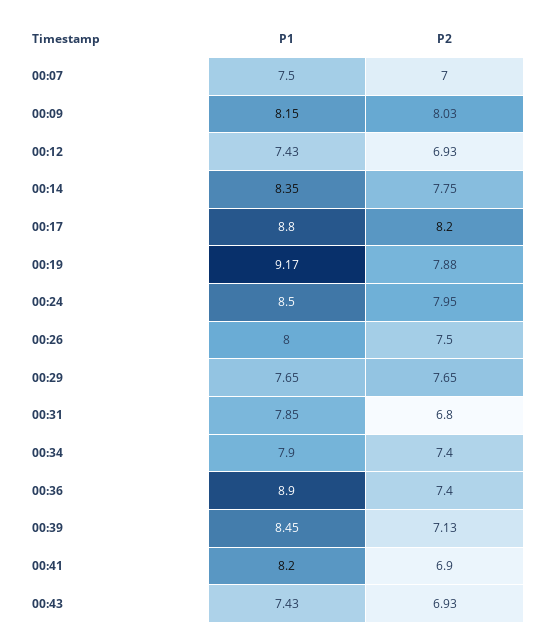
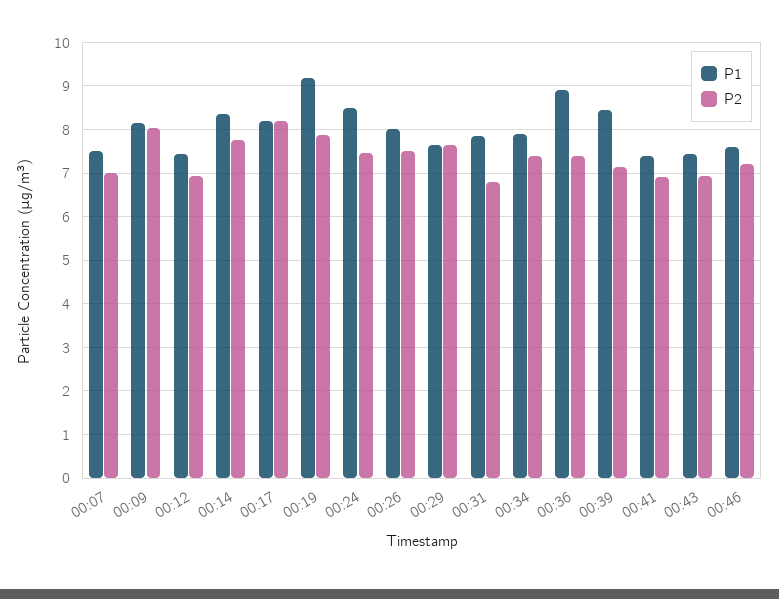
P1, 00:17: 8.8 -> 8.2
P2, 00:24: 7.95 -> 7.4
P1, 00:41: 8.2 -> 7.4
P1, 00:46: none -> 7.6
P2, 00:46: none -> 7.2

